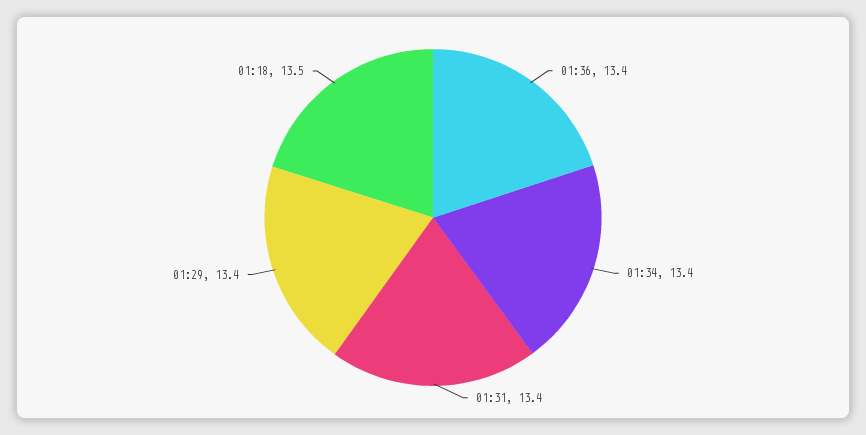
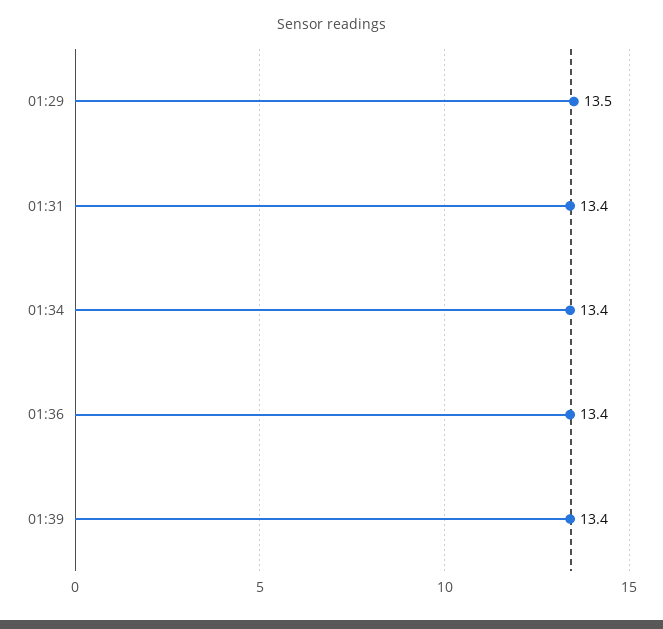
01:29: 13.4 -> 13.5
01:18: 13.5 -> none
01:39: none -> 13.4

